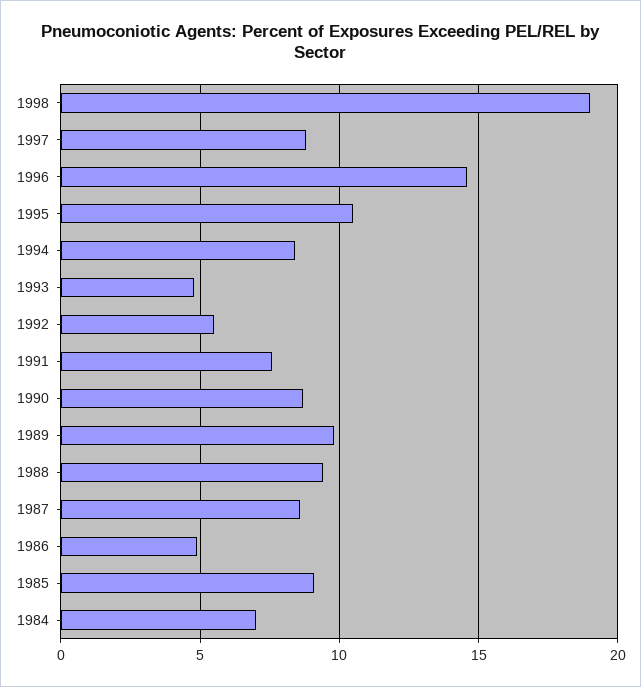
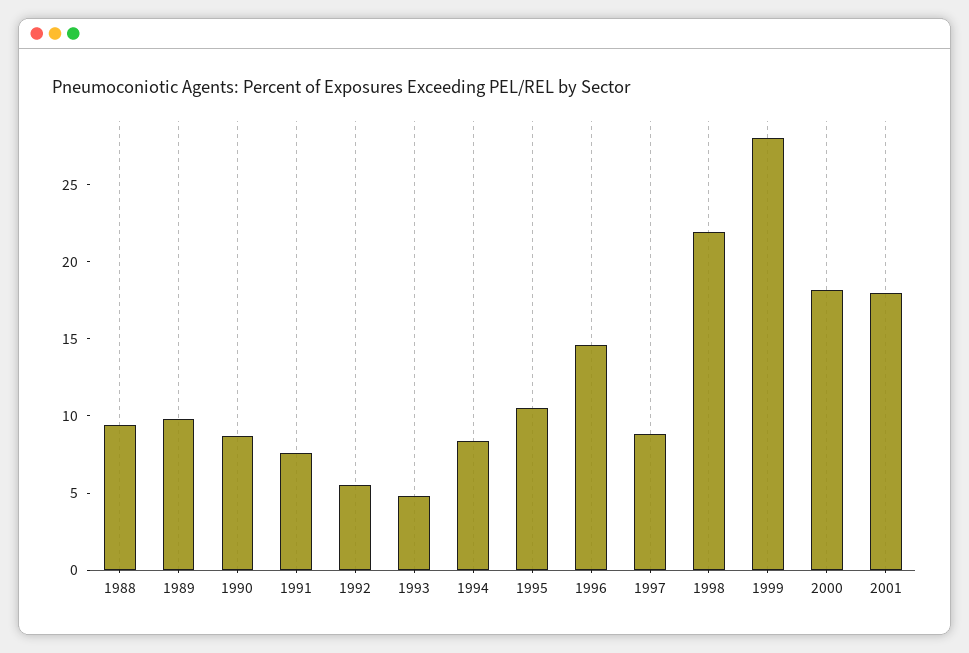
1998: 19 -> 22
1987: 8.5 -> none
1986: 5 -> none
1985: 9 -> none
1984: 7 -> none
1999: none -> 28
2000: none -> 18
2001: none -> 18

